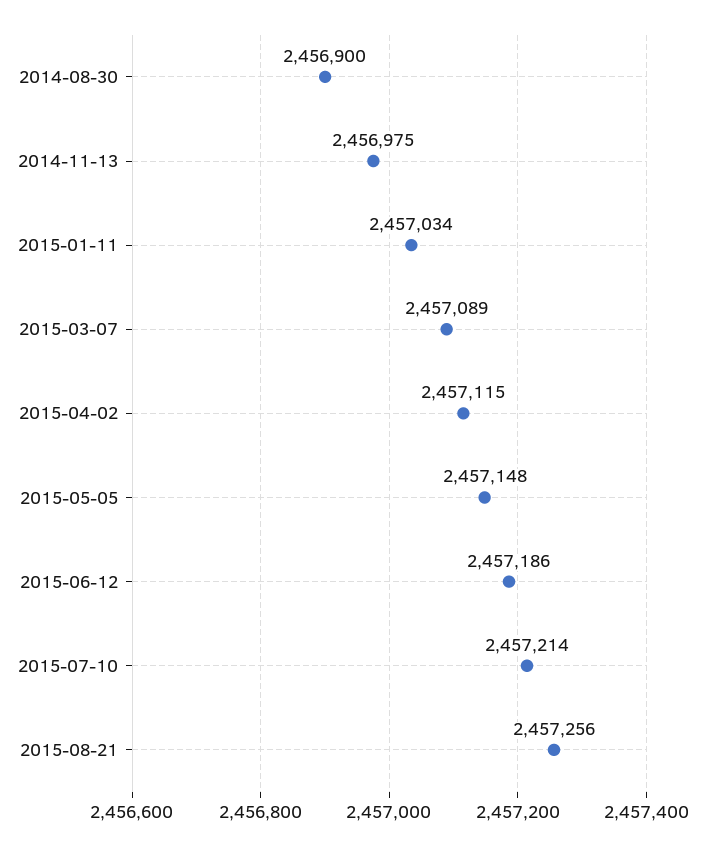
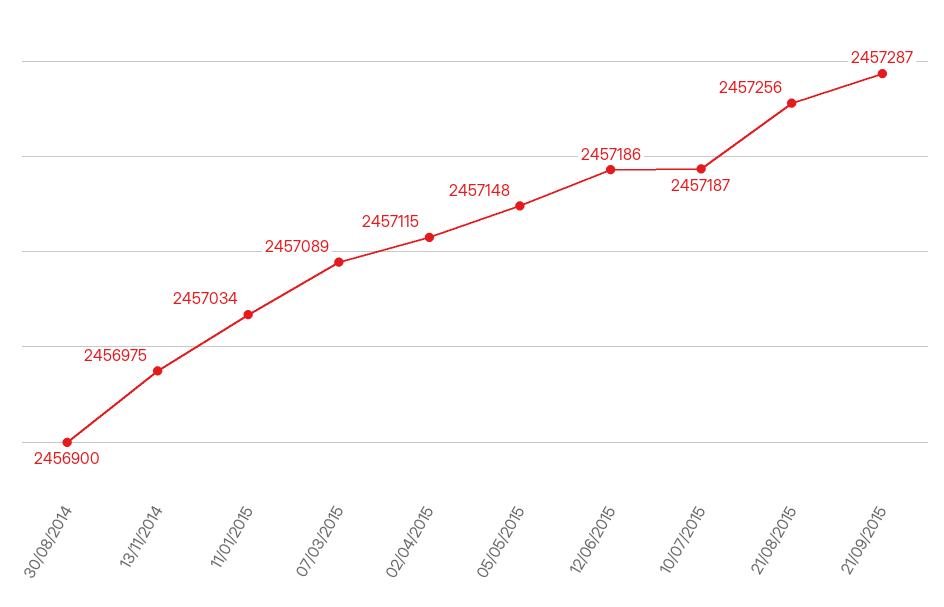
2015-07-10: 2457214 -> 2457187
21/09/2015: none -> 2457287

